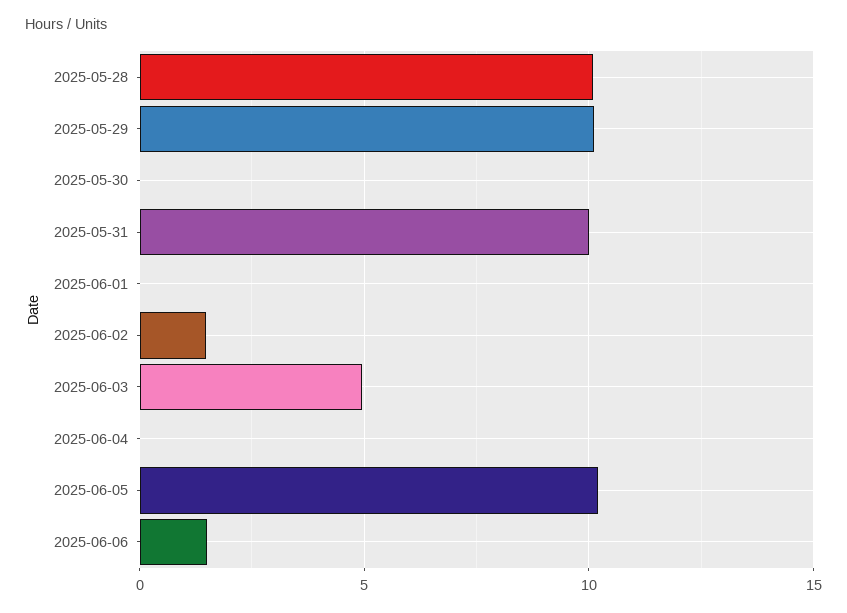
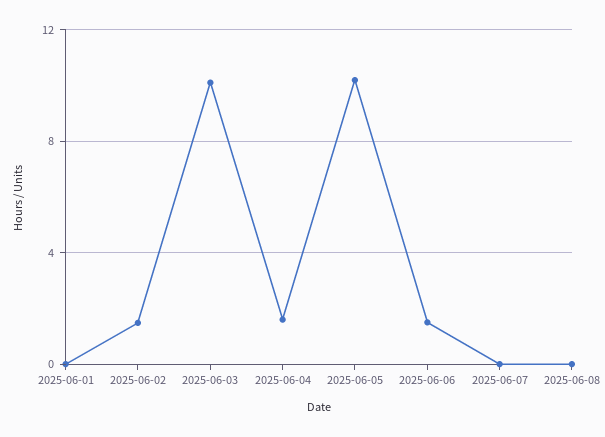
2025-05-28: 10 -> none
2025-05-29: 10 -> none
2025-05-30: 0 -> none
2025-05-31: 10 -> none
2025-06-03: 5 -> 10
2025-06-04: 0 -> 1.5
2025-06-07: none -> 0
2025-06-08: none -> 0

